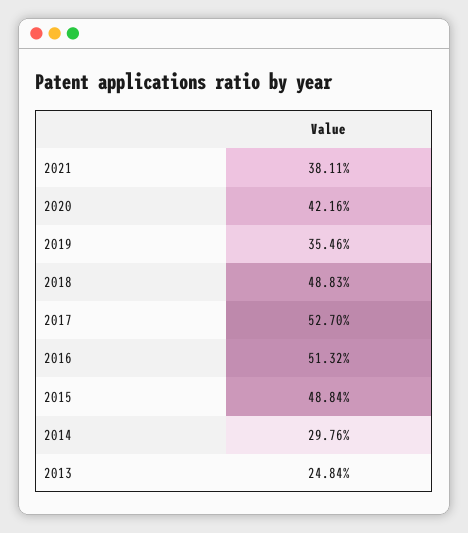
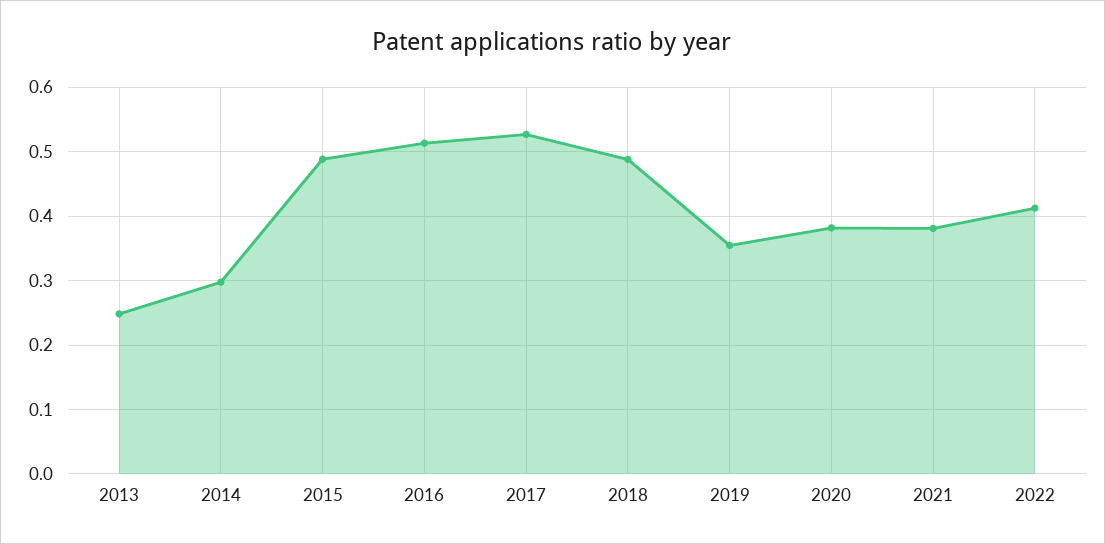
2020: 0.4216 -> 0.38
2022: none -> 0.41

